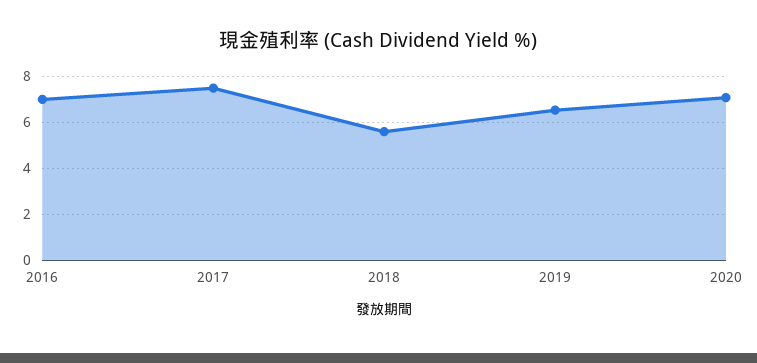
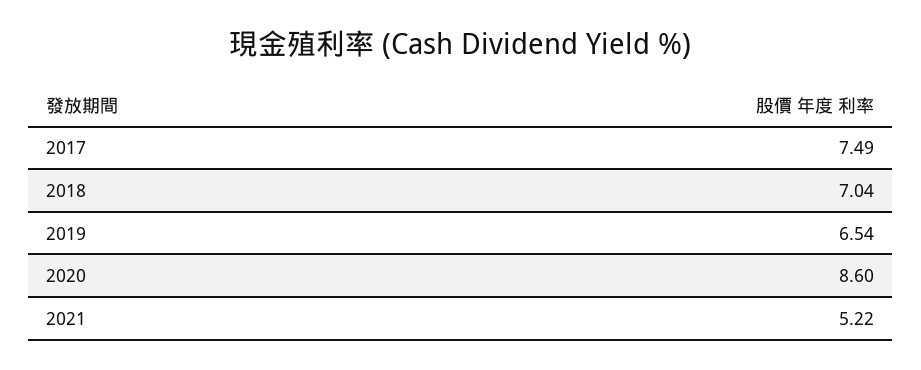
2016: 7 -> none
2018: 5.5 -> 7.04
2020: 7 -> 8.6
2021: none -> 5.22

